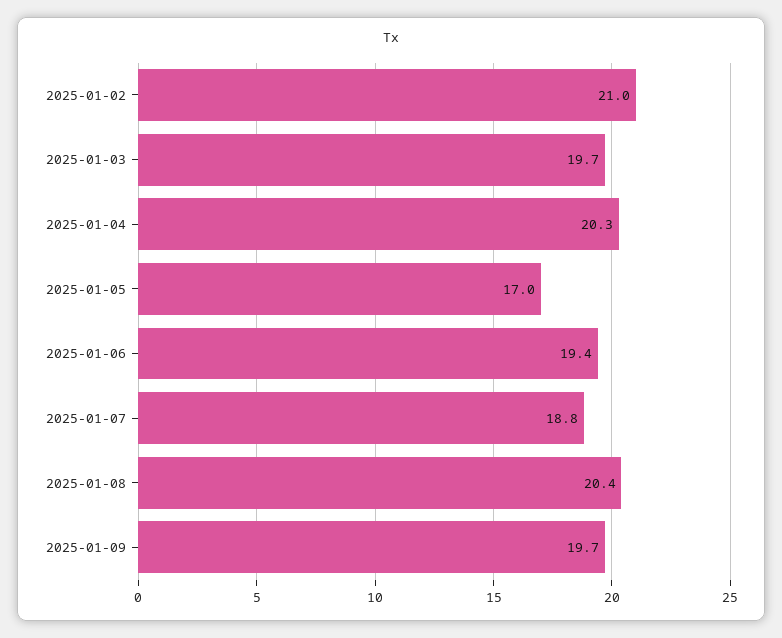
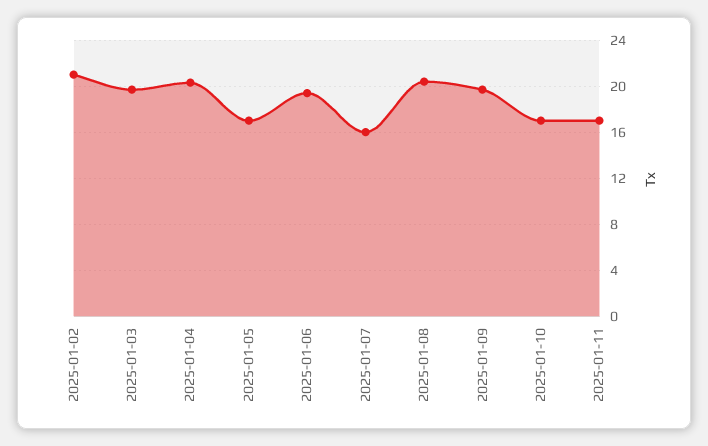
2025-01-07: 18.8 -> 16
2025-01-10: none -> 17
2025-01-11: none -> 17

